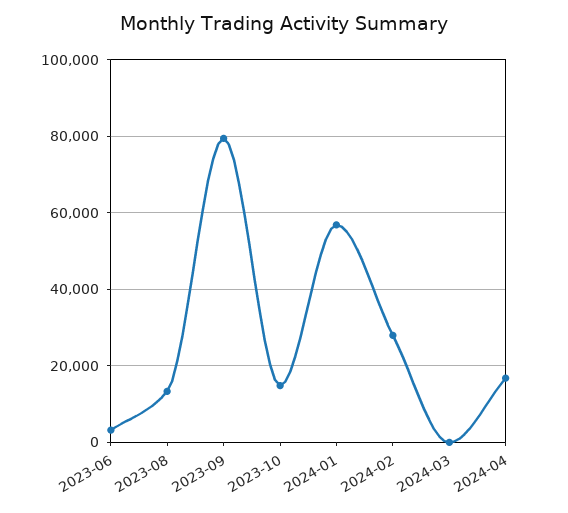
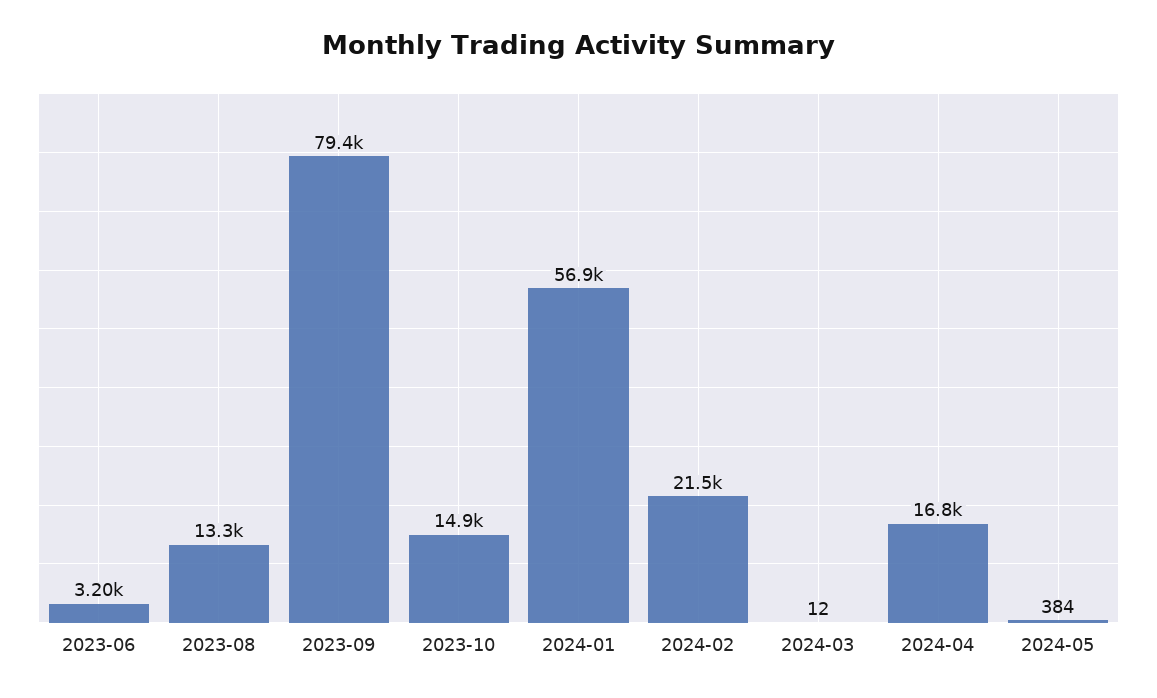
2024-02: 28000 -> 21500
2024-05: none -> 384

